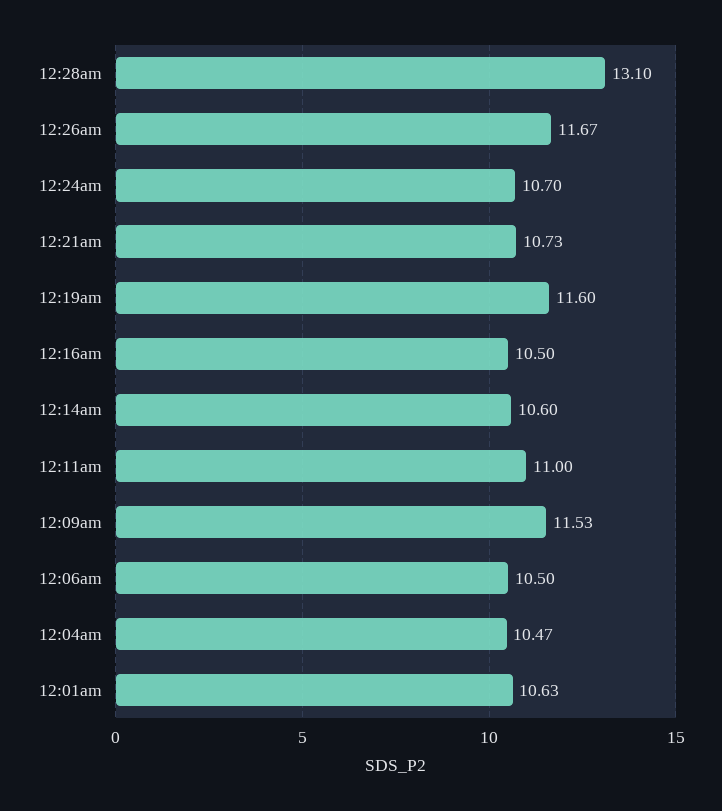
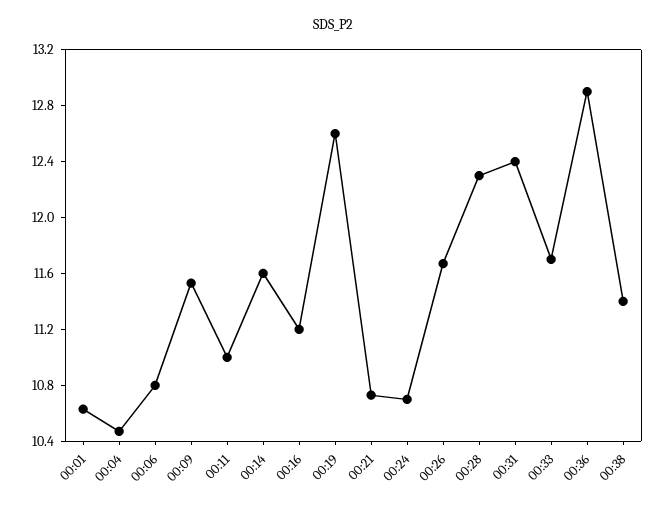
12:28am: 13.1 -> 12.3
12:19am: 11.6 -> 12.6
12:16am: 10.5 -> 11.2
12:14am: 10.6 -> 11.6
12:06am: 10.5 -> 10.8
00:31: none -> 12.4
00:33: none -> 11.7
00:36: none -> 12.9
00:38: none -> 11.4

